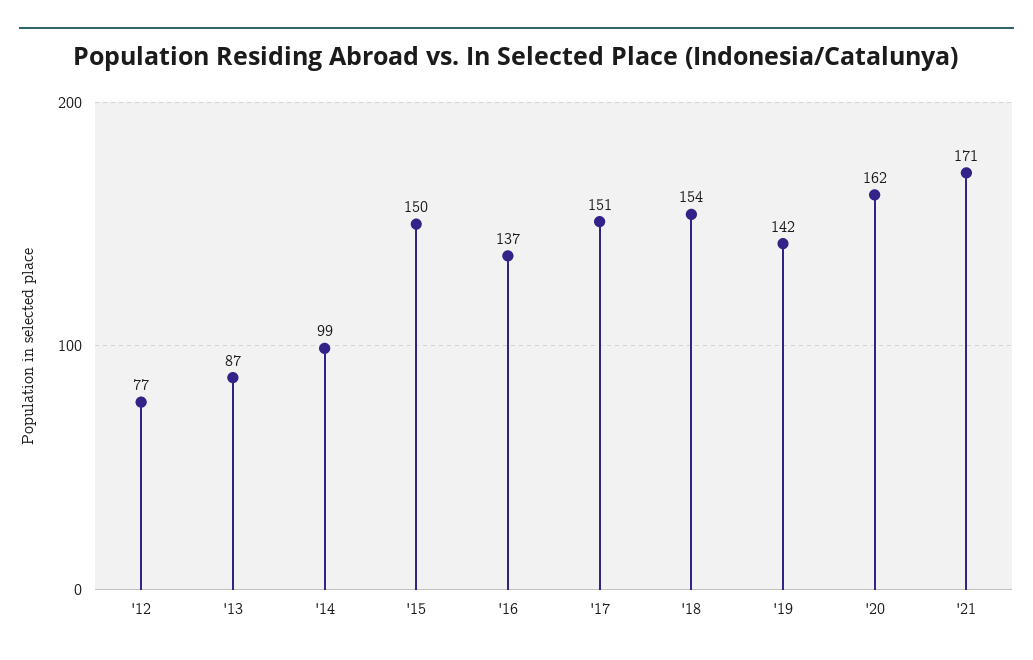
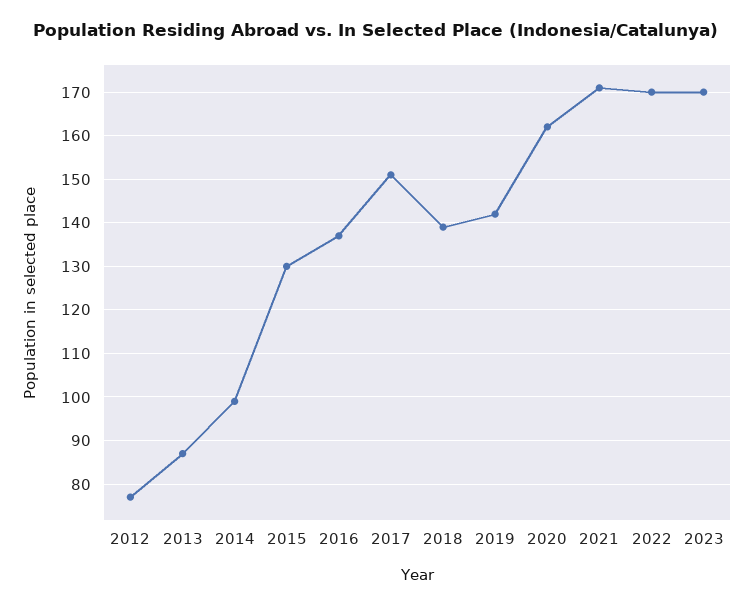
'15: 150 -> 130
'18: 154 -> 140
2022: none -> 170
2023: none -> 170

